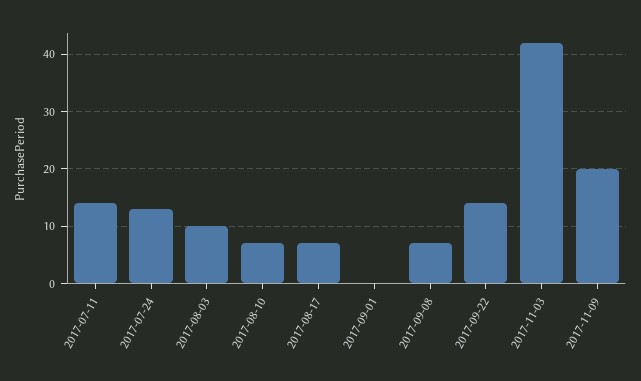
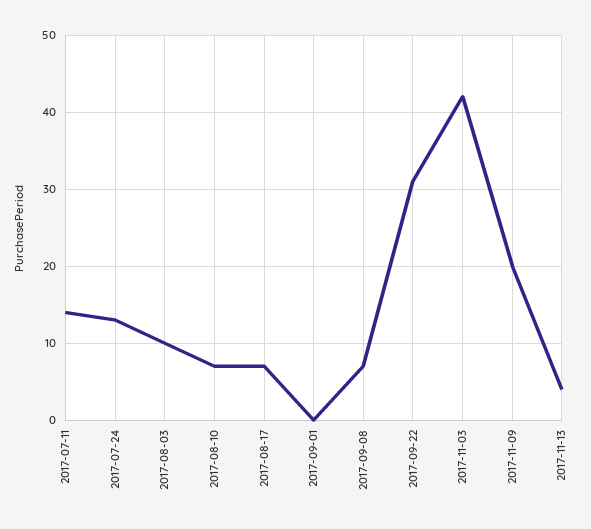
2017-09-22: 15 -> 31
2017-11-13: none -> 4

